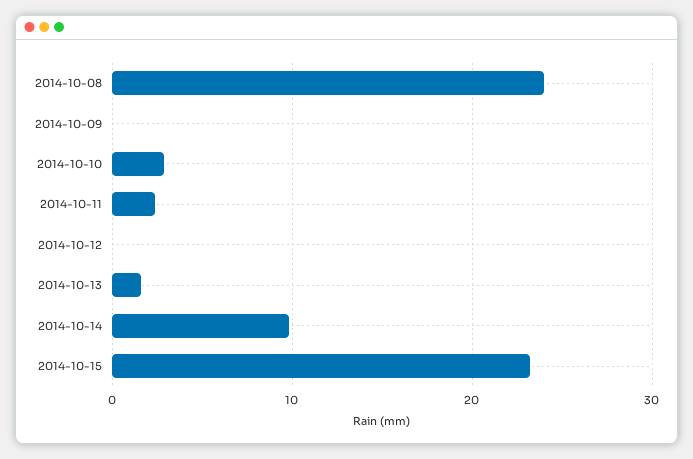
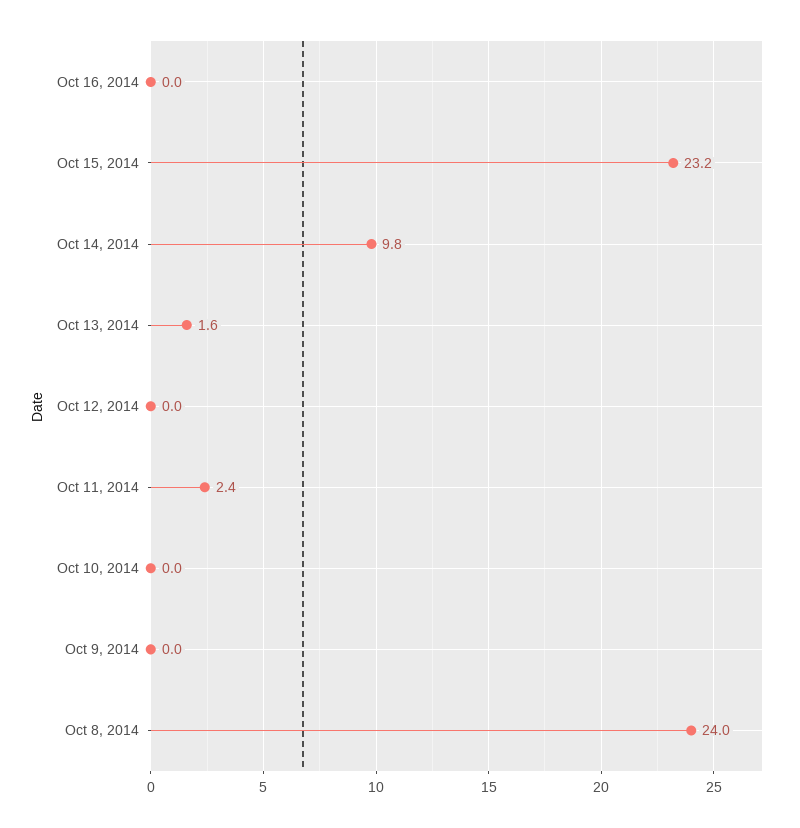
2014-10-10: 3 -> 0
Oct 16, 2014: none -> 0

